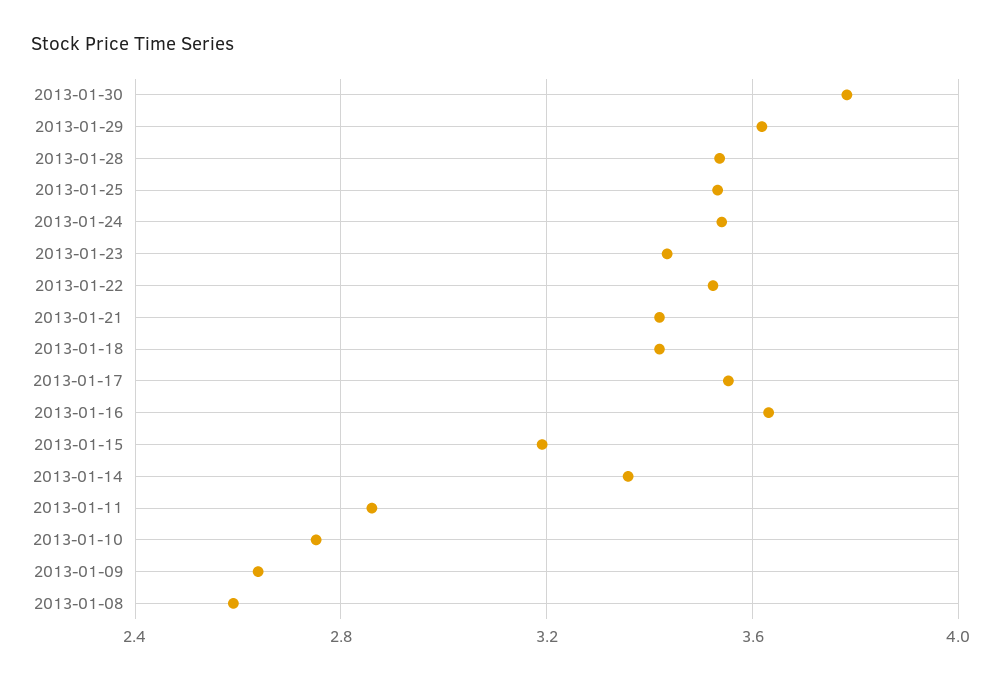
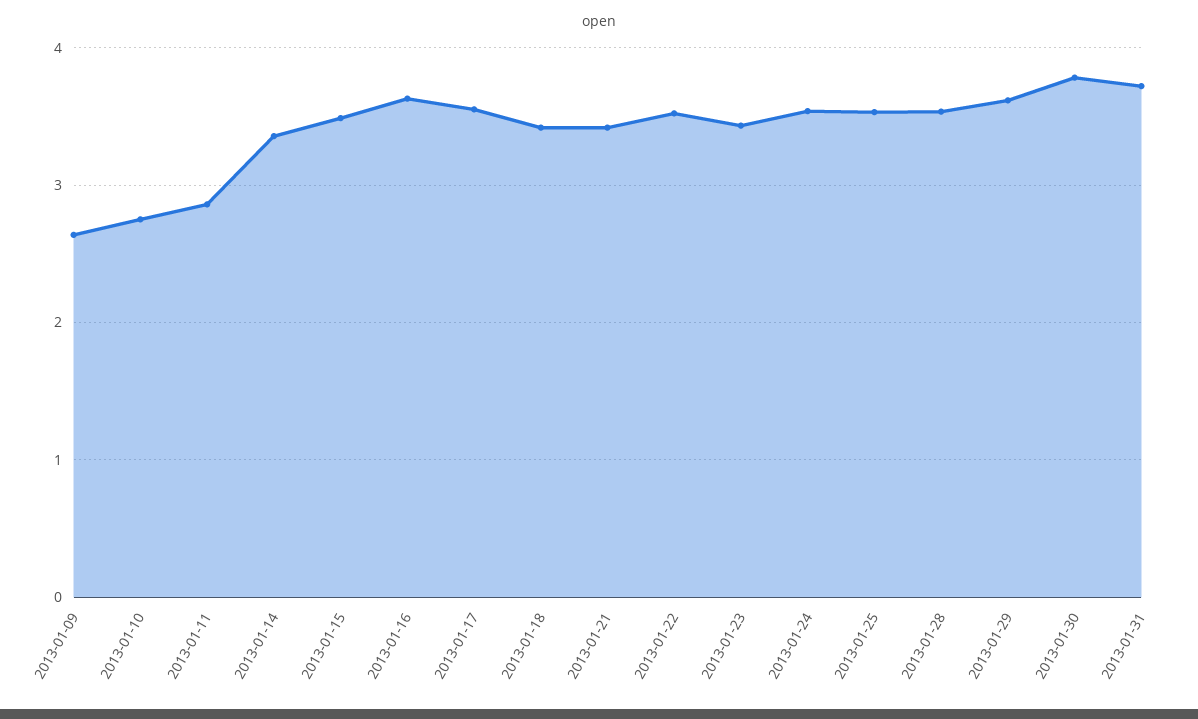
2013-01-15: 3.2 -> 3.5
2013-01-08: 2.6 -> none
2013-01-31: none -> 3.7

